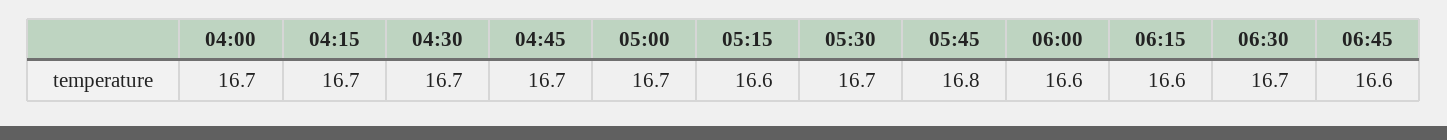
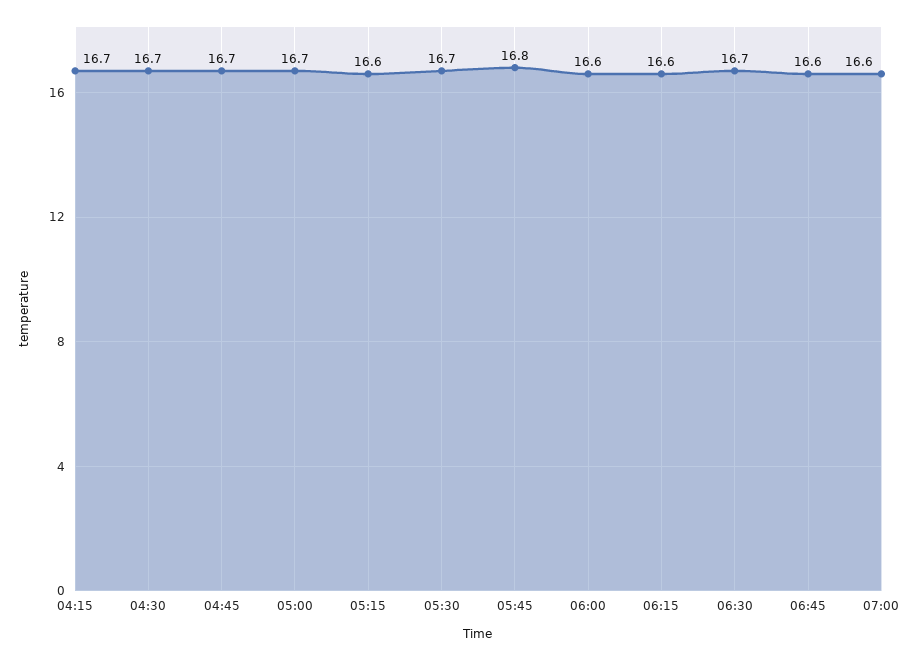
04:00: 16.7 -> none
07:00: none -> 16.6

